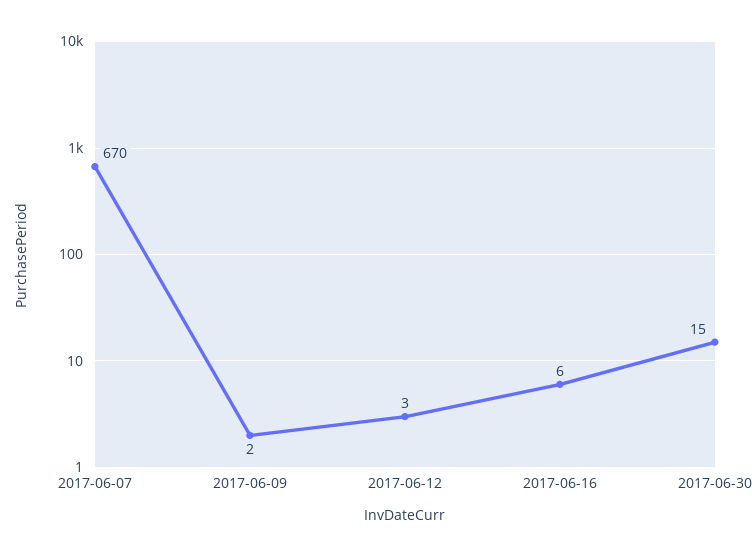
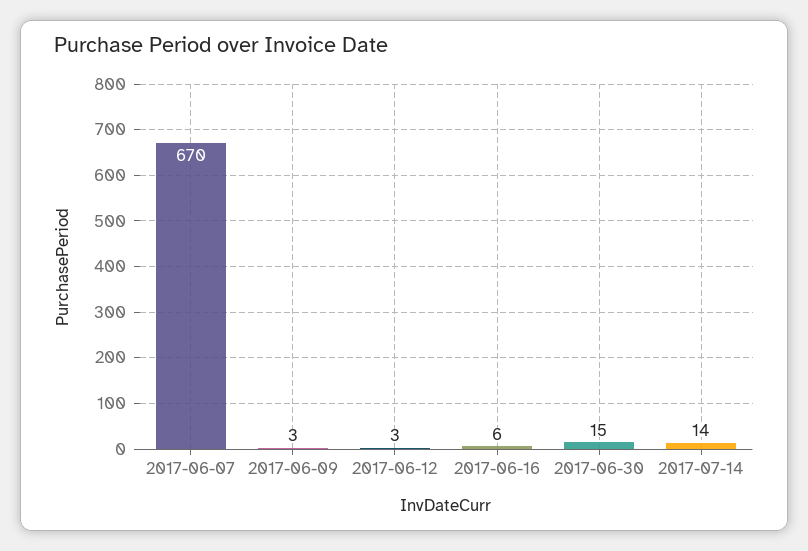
2017-06-09: 2 -> 3
2017-07-14: none -> 14

